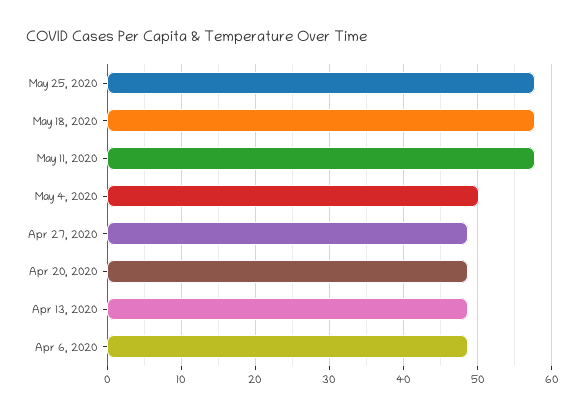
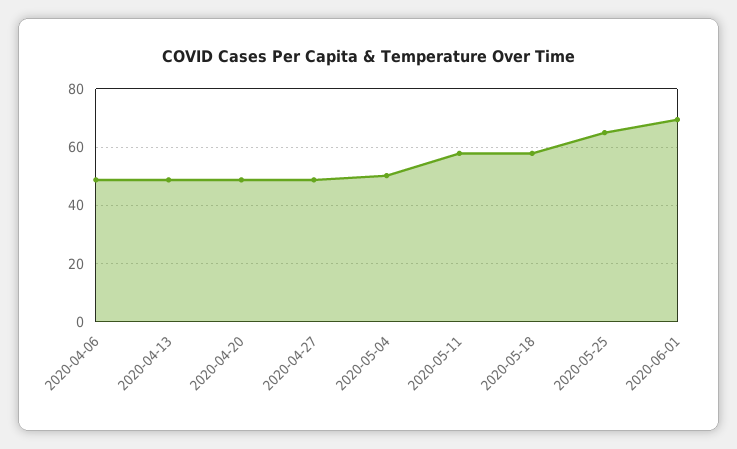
May 25, 2020: 58 -> 65
2020-06-01: none -> 70

